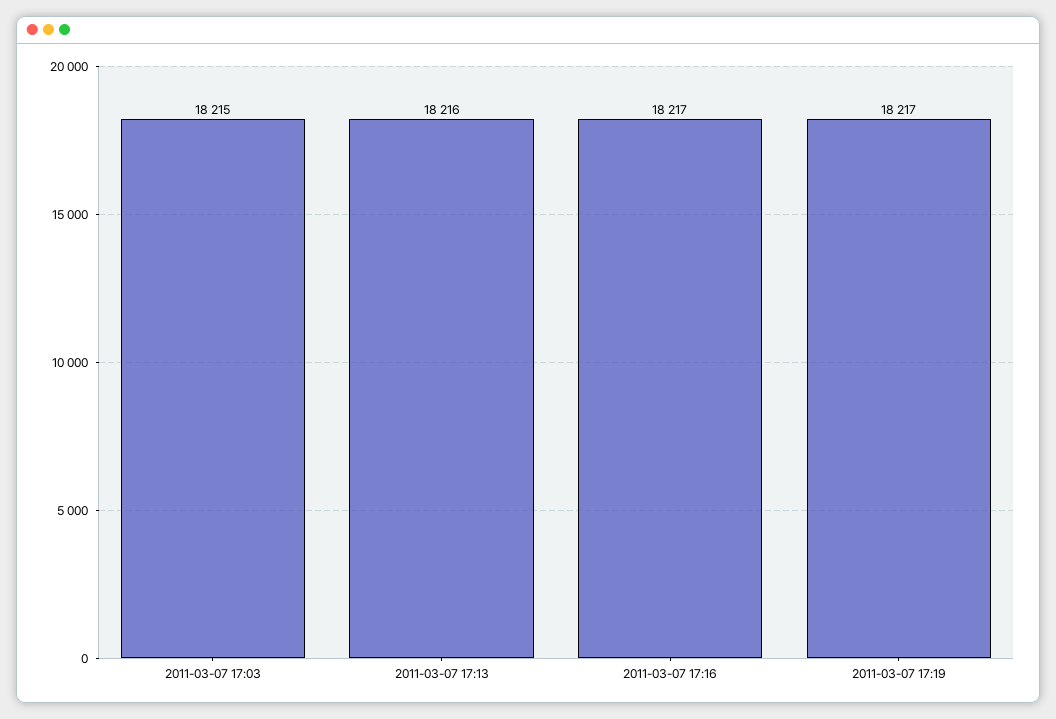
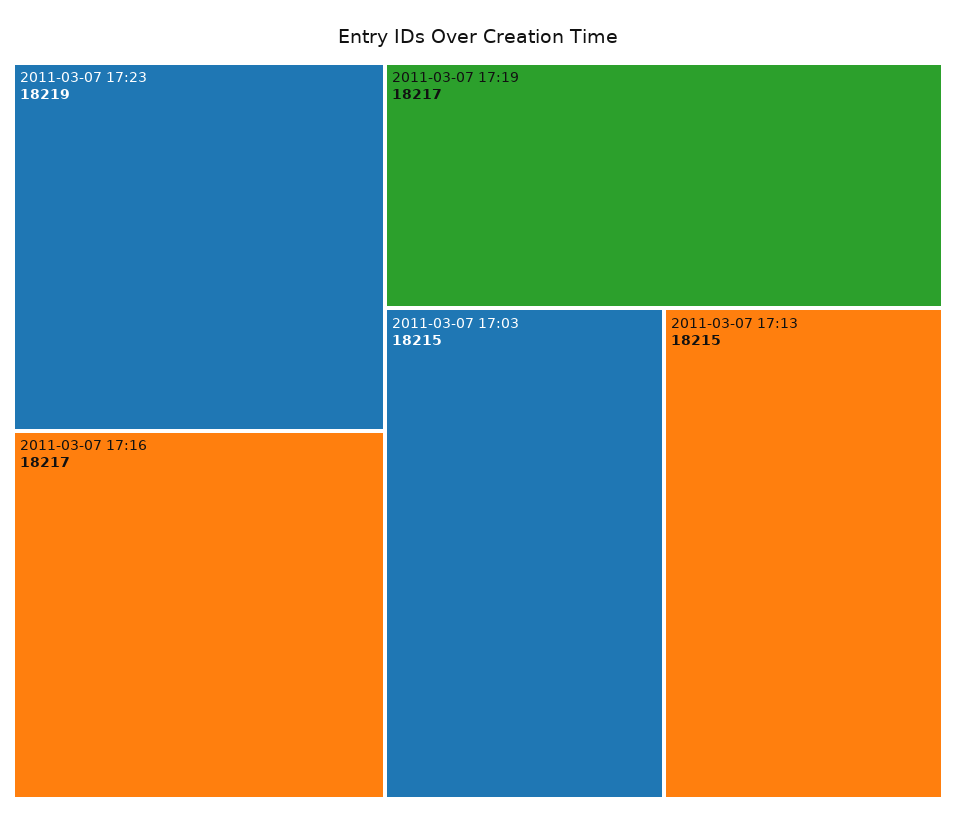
2011-03-07 17:13: 18216 -> 18215
2011-03-07 17:23: none -> 18219

